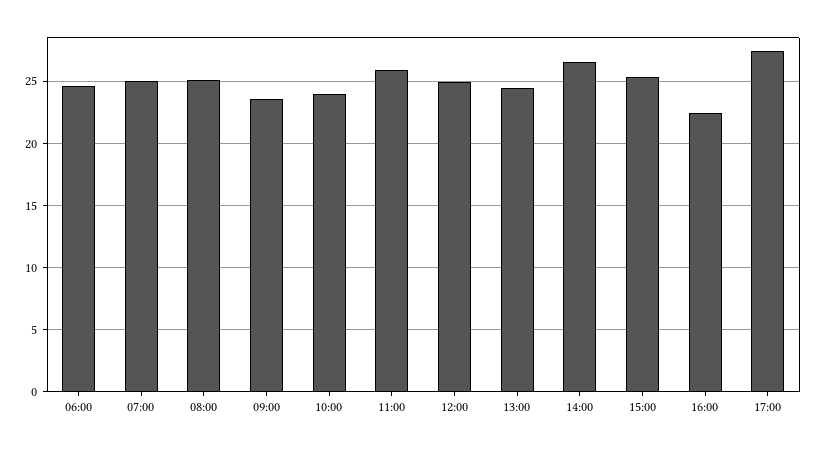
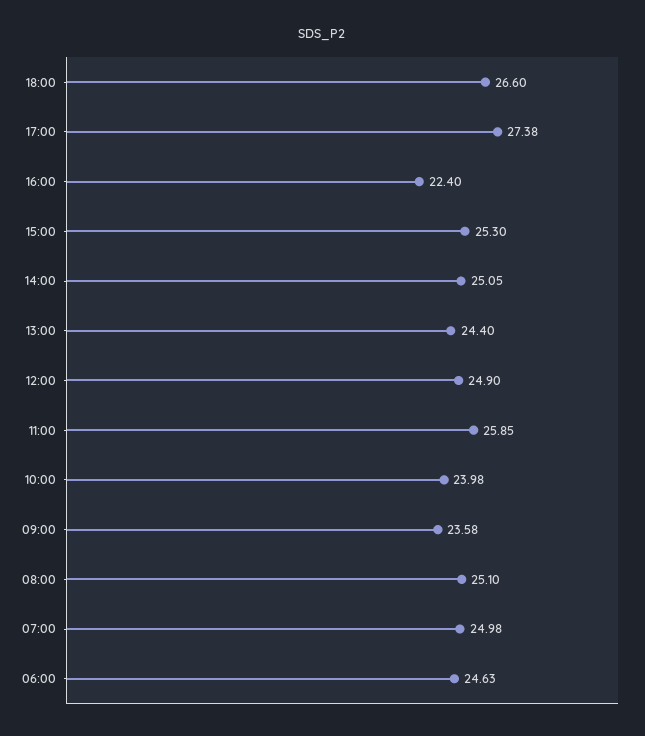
14:00: 26.5 -> 25.05
18:00: none -> 26.6

